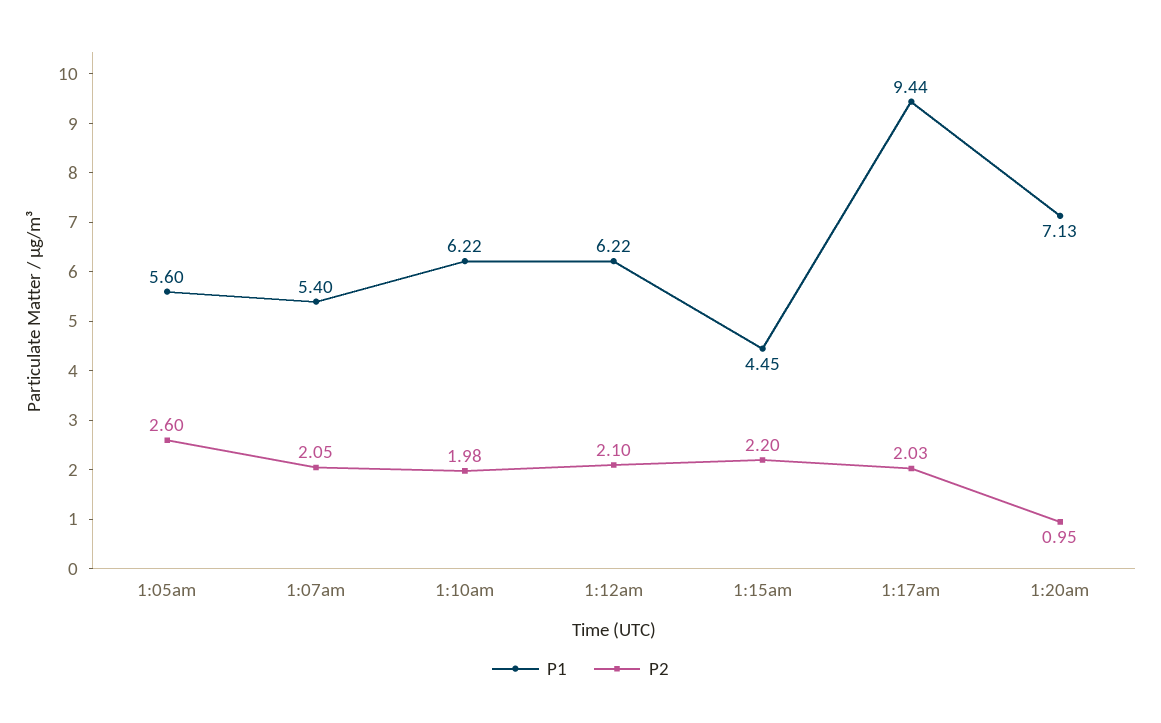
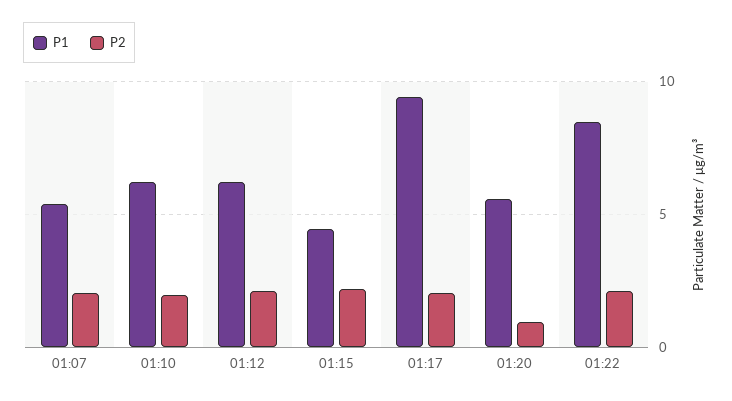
P1, 1:05am: 5.6 -> none
P2, 1:05am: 2.6 -> none
P1, 1:20am: 7.13 -> 5.5
P1, 01:22: none -> 8.5
P2, 01:22: none -> 2

